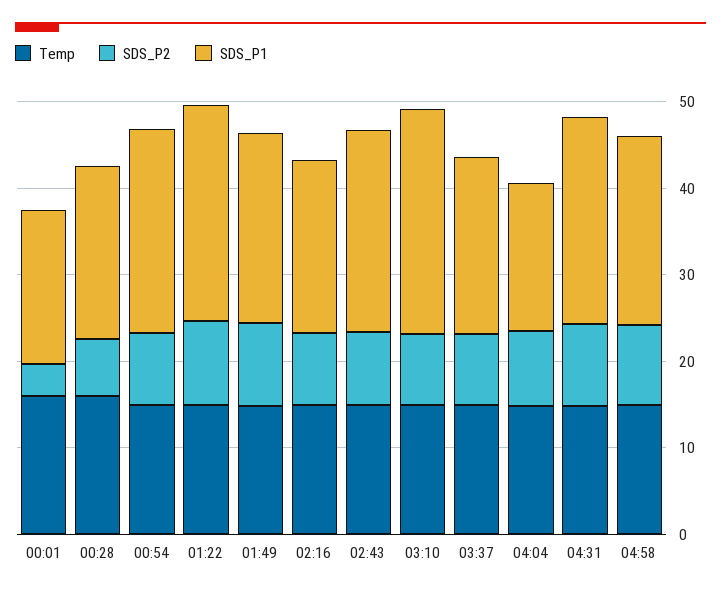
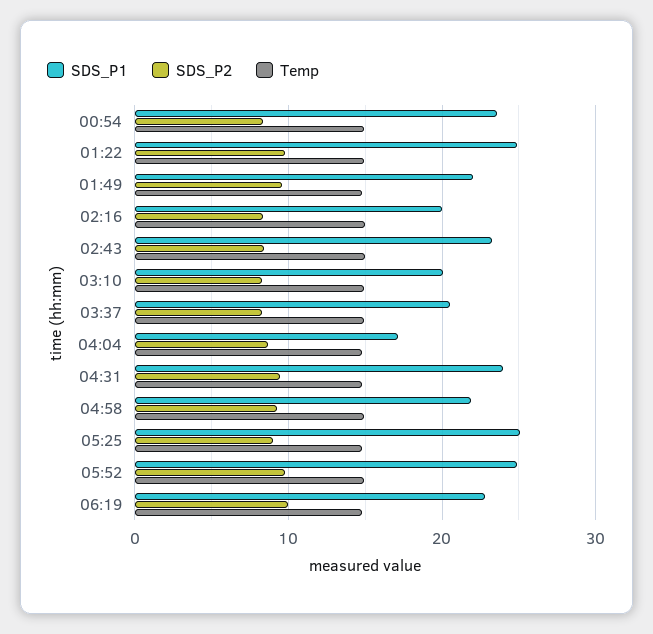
Temp, 00:01: 16 -> none
SDS_P2, 00:01: 4 -> none
SDS_P1, 00:01: 18 -> none
Temp, 00:28: 16 -> none
SDS_P2, 00:28: 6 -> none
SDS_P1, 00:28: 20 -> none
SDS_P1, 03:10: 26 -> 20
SDS_P1, 05:25: none -> 25
SDS_P2, 05:25: none -> 9
Temp, 05:25: none -> 15
SDS_P1, 05:52: none -> 25
SDS_P2, 05:52: none -> 10
Temp, 05:52: none -> 15
SDS_P1, 06:19: none -> 23
SDS_P2, 06:19: none -> 10
Temp, 06:19: none -> 15

